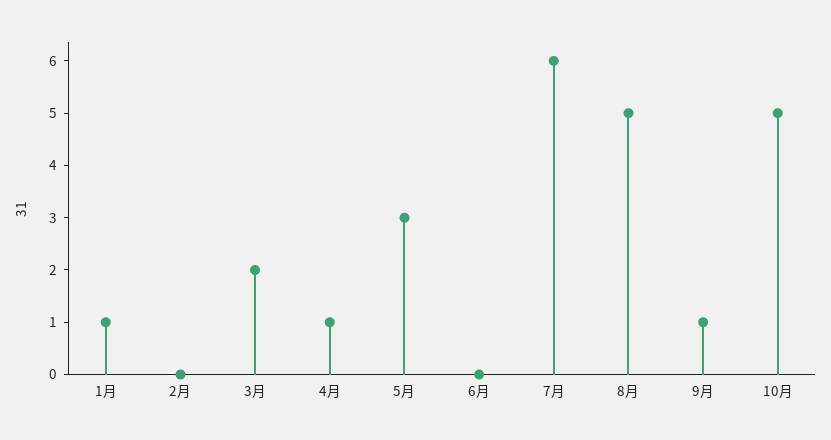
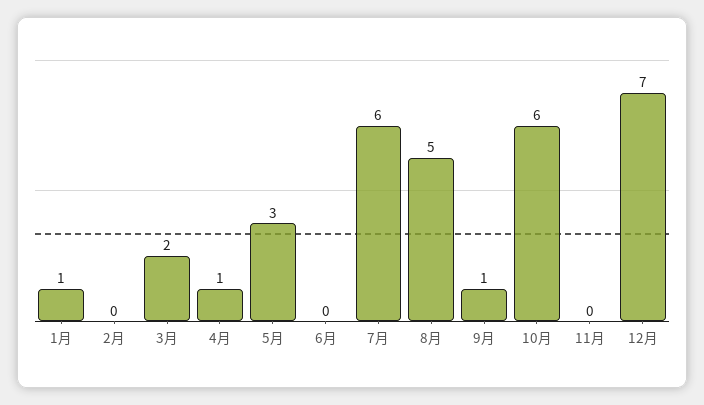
10月: 5 -> 6
11月: none -> 0
12月: none -> 7

